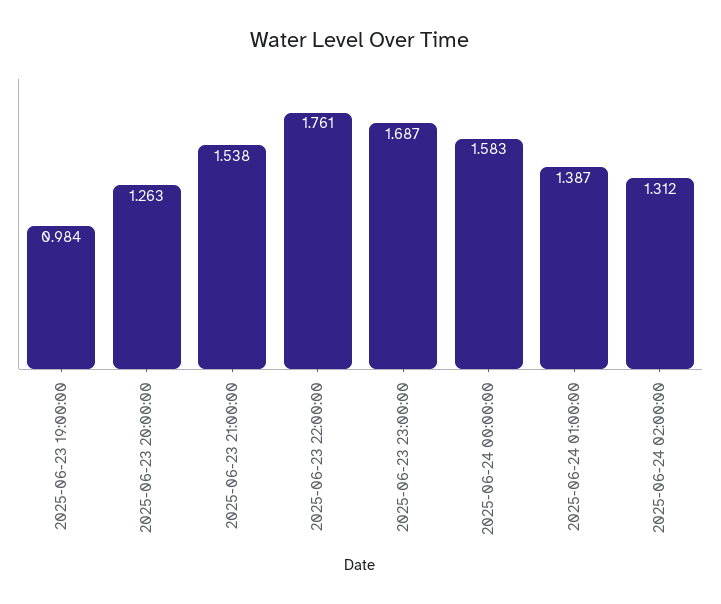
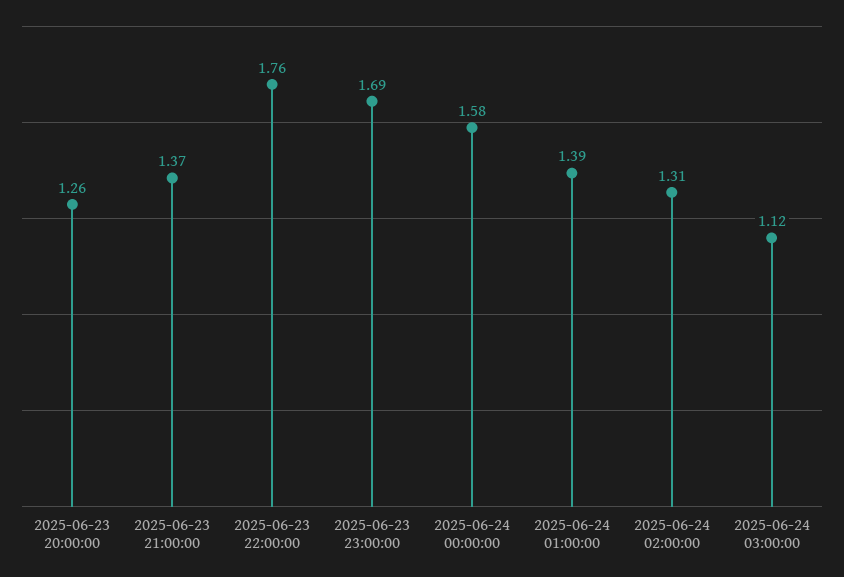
2025-06-23 19:00:00: 0.984 -> none
2025-06-23 21:00:00: 1.538 -> 1.37
2025-06-24 03:00:00: none -> 1.12

